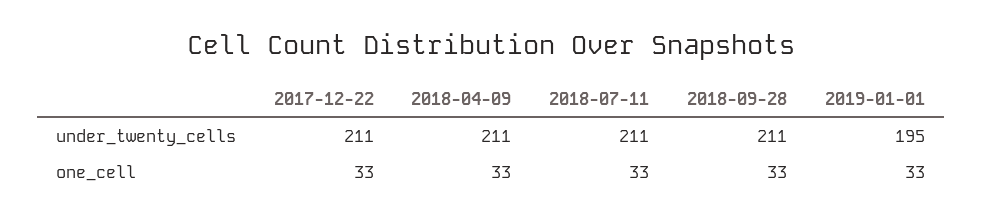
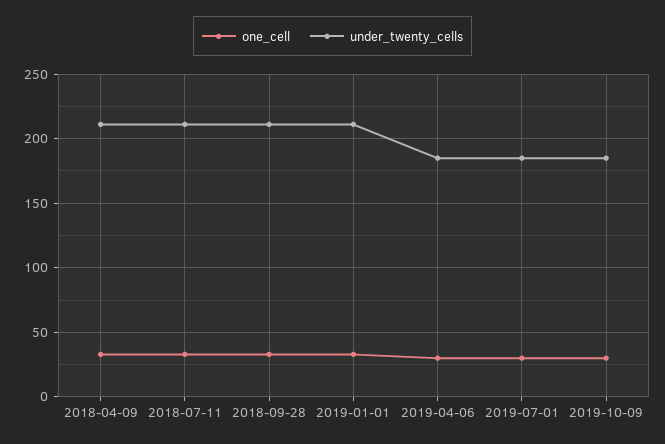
under_twenty_cells, 2017-12-22: 211 -> none
under_twenty_cells, 2019-01-01: 195 -> 210
one_cell, 2017-12-22: 33 -> none
one_cell, 2019-04-06: none -> 30
under_twenty_cells, 2019-04-06: none -> 185
one_cell, 2019-07-01: none -> 30
under_twenty_cells, 2019-07-01: none -> 185
one_cell, 2019-10-09: none -> 30
under_twenty_cells, 2019-10-09: none -> 185

